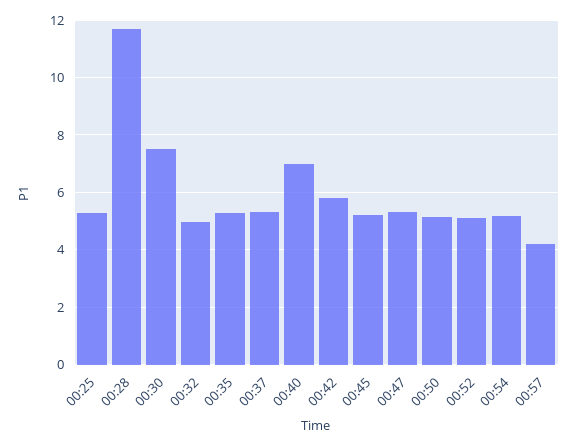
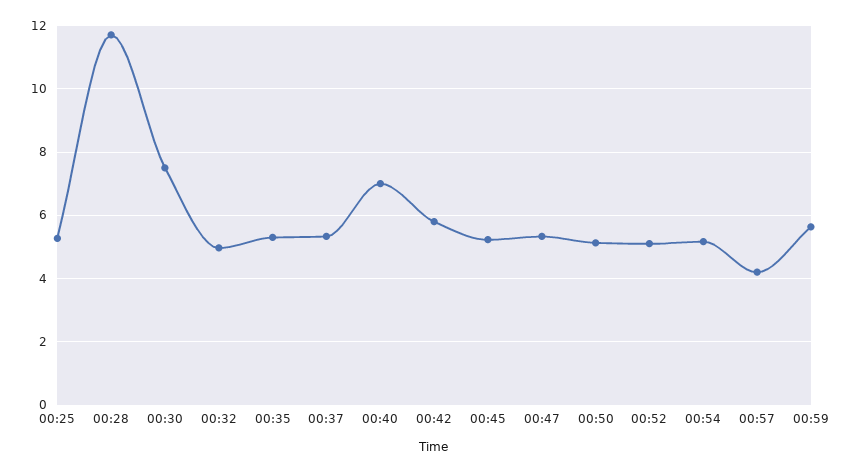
00:59: none -> 5.6

